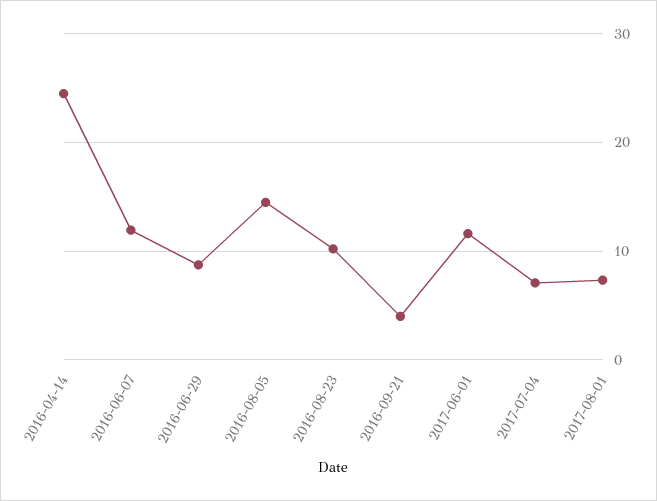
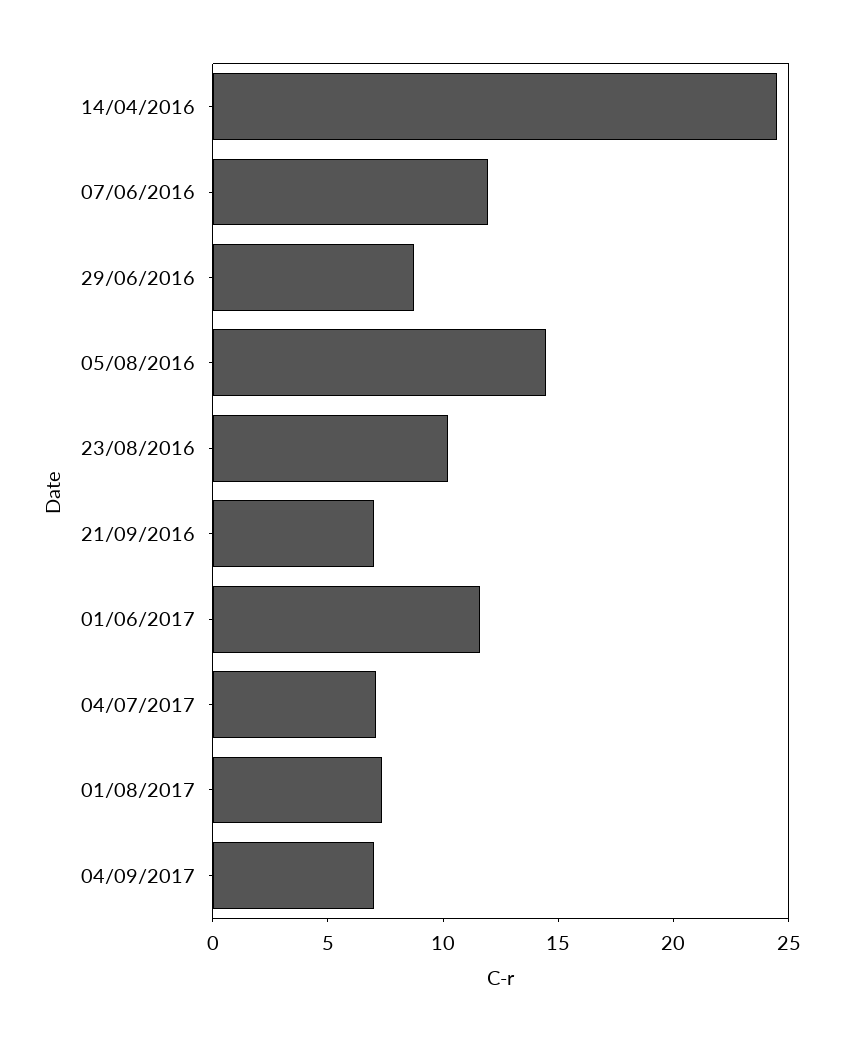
2016-09-21: 4 -> 7
04/09/2017: none -> 7

